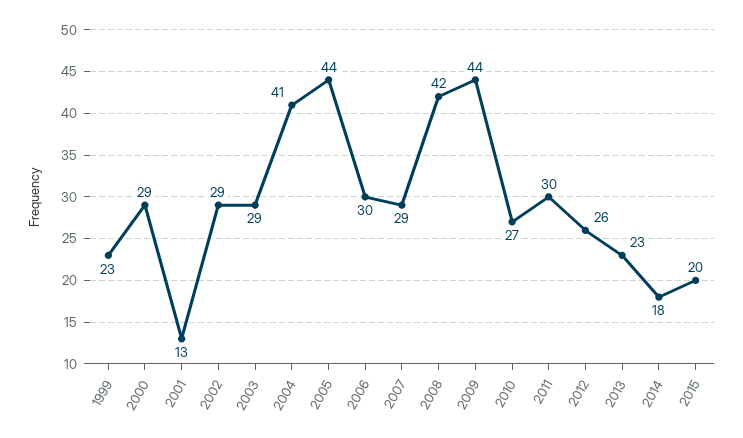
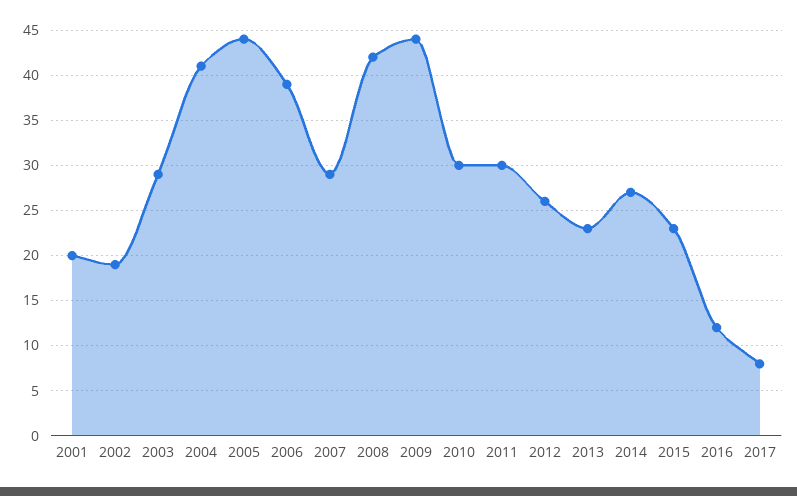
1999: 23 -> none
2000: 29 -> none
2001: 13 -> 20
2002: 29 -> 19
2006: 30 -> 39
2010: 27 -> 30
2014: 18 -> 27
2015: 20 -> 23
2016: none -> 12
2017: none -> 8

